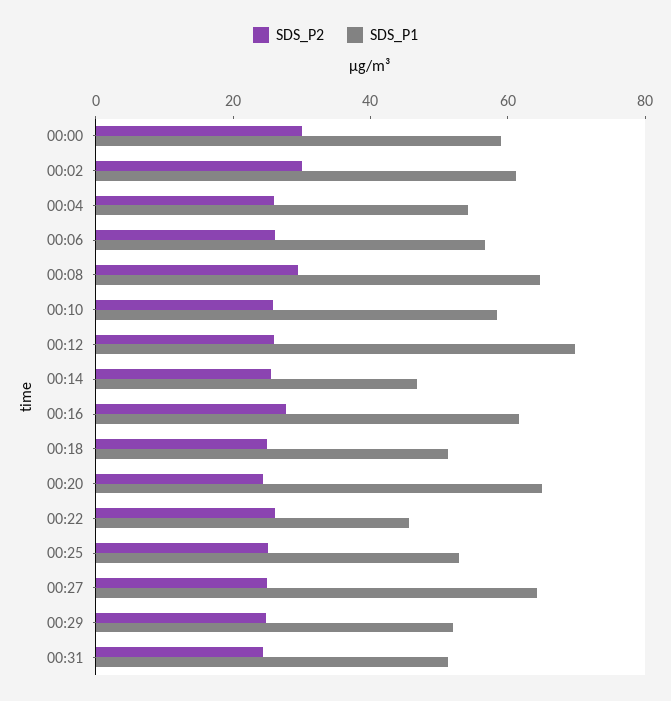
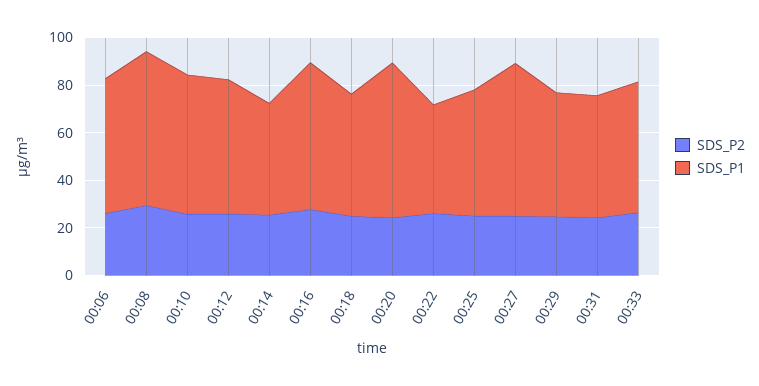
SDS_P2, 00:00: 30 -> none
SDS_P1, 00:00: 60 -> none
SDS_P2, 00:02: 30 -> none
SDS_P1, 00:02: 60 -> none
SDS_P2, 00:04: 25 -> none
SDS_P1, 00:04: 55 -> none
SDS_P1, 00:12: 70 -> 55
SDS_P2, 00:33: none -> 25
SDS_P1, 00:33: none -> 55

